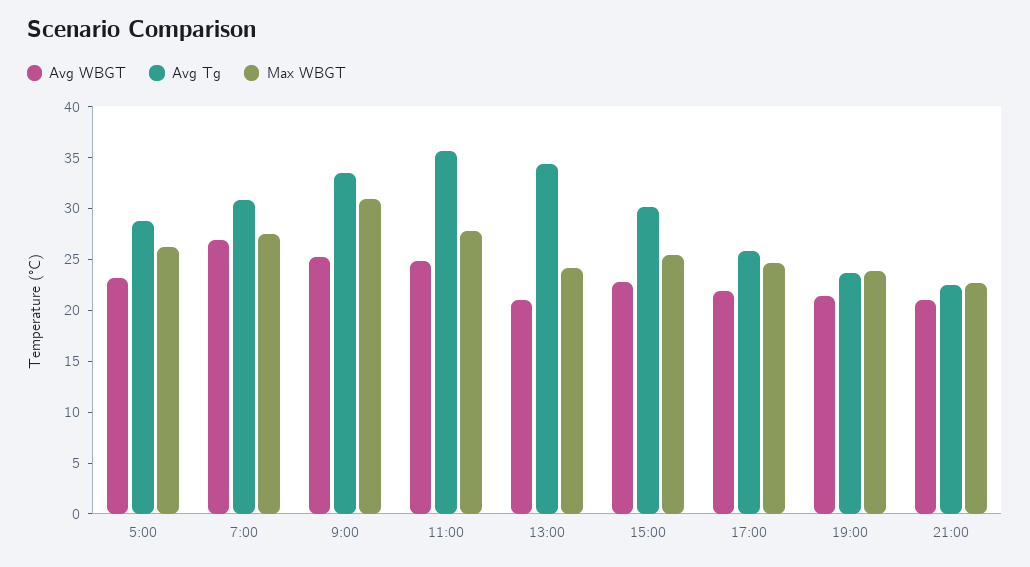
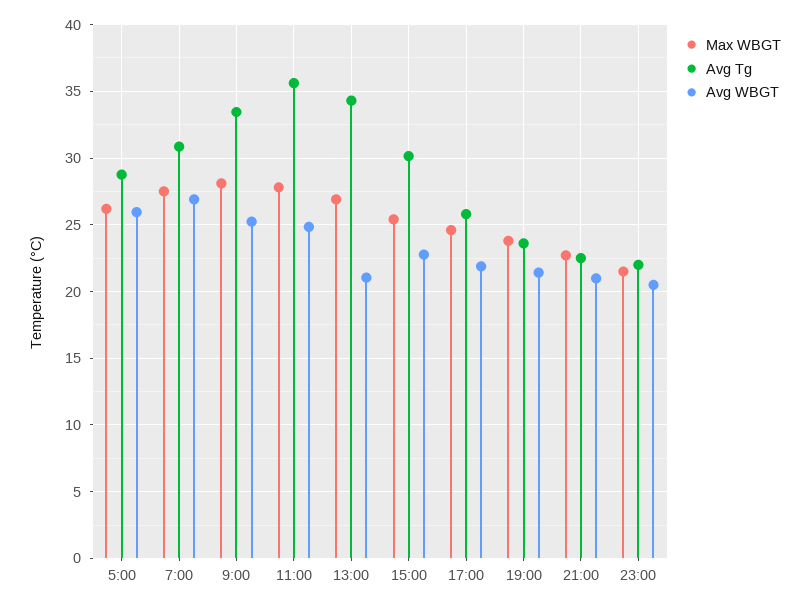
Avg WBGT, 5:00: 23 -> 26
Max WBGT, 9:00: 31 -> 28
Max WBGT, 13:00: 24 -> 27
Max WBGT, 23:00: none -> 21.5
Avg Tg, 23:00: none -> 22
Avg WBGT, 23:00: none -> 20.5

